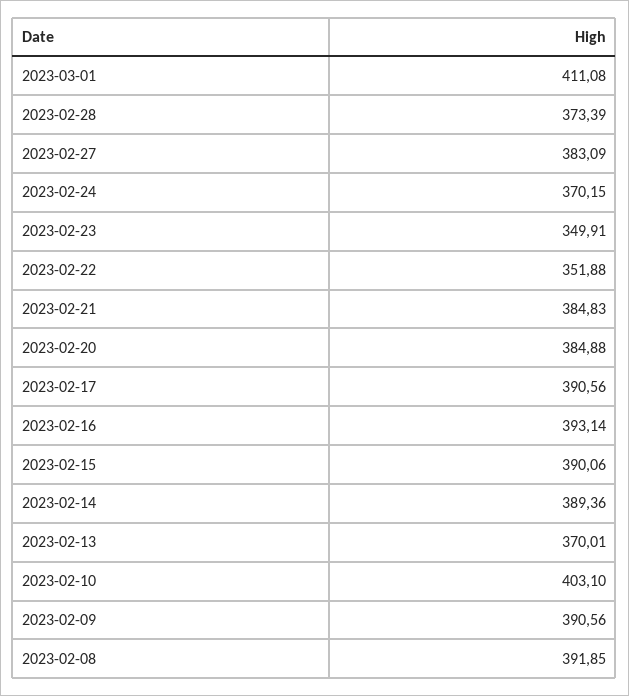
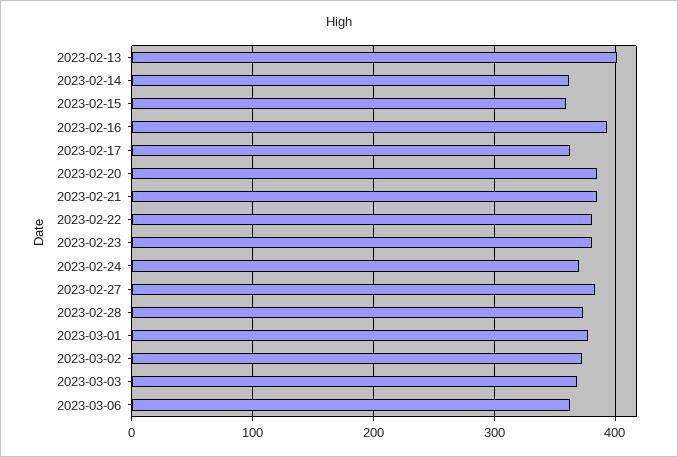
2023-03-01: 411.08 -> 380
2023-02-23: 349.91 -> 380
2023-02-22: 351.88 -> 380
2023-02-17: 390.56 -> 360
2023-02-15: 390.06 -> 360
2023-02-14: 389.36 -> 360
2023-02-13: 370.01 -> 400
2023-02-10: 403.1 -> none
2023-02-09: 390.56 -> none
2023-02-08: 391.85 -> none
2023-03-02: none -> 370
2023-03-03: none -> 370
2023-03-06: none -> 360

